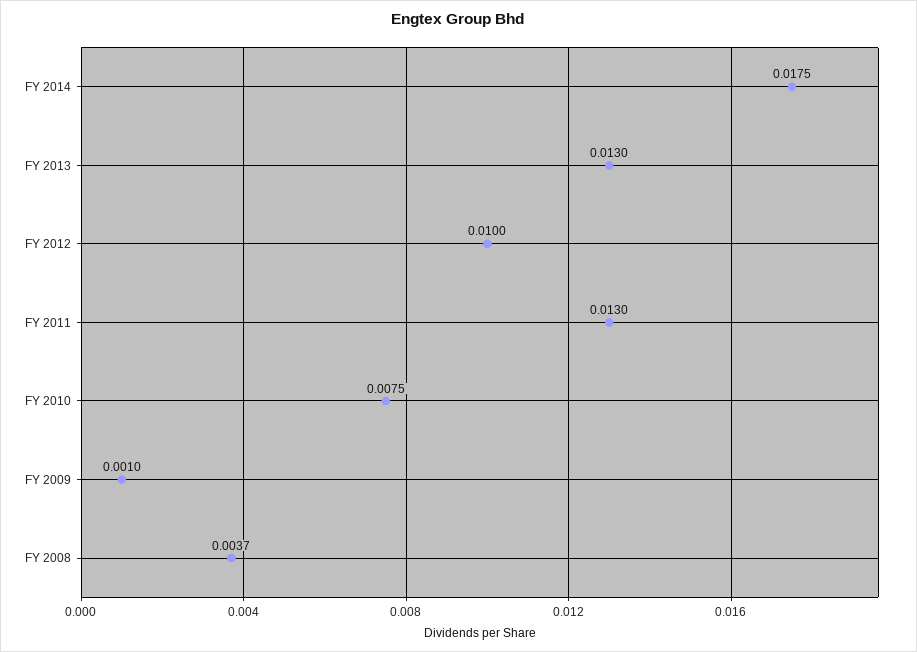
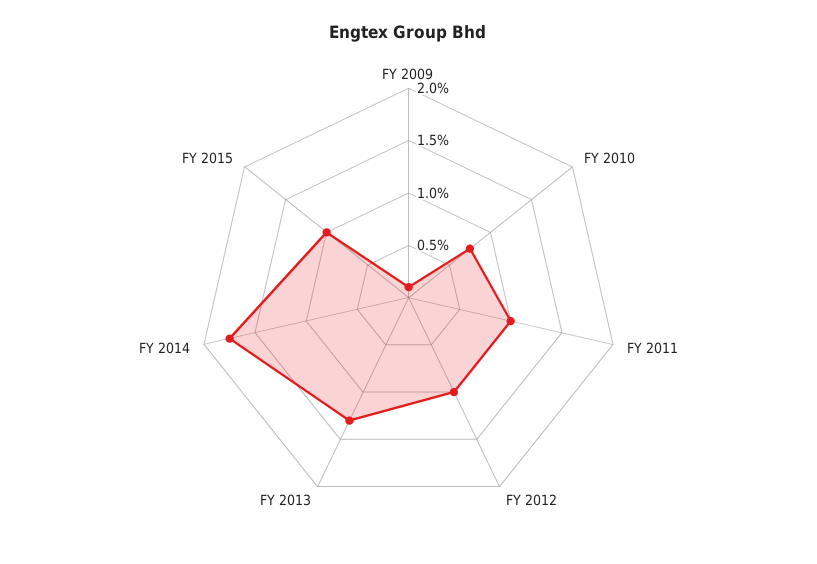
FY 2011: 0.013 -> 0.01
FY 2008: 0.0037 -> none
FY 2015: none -> 0.01

